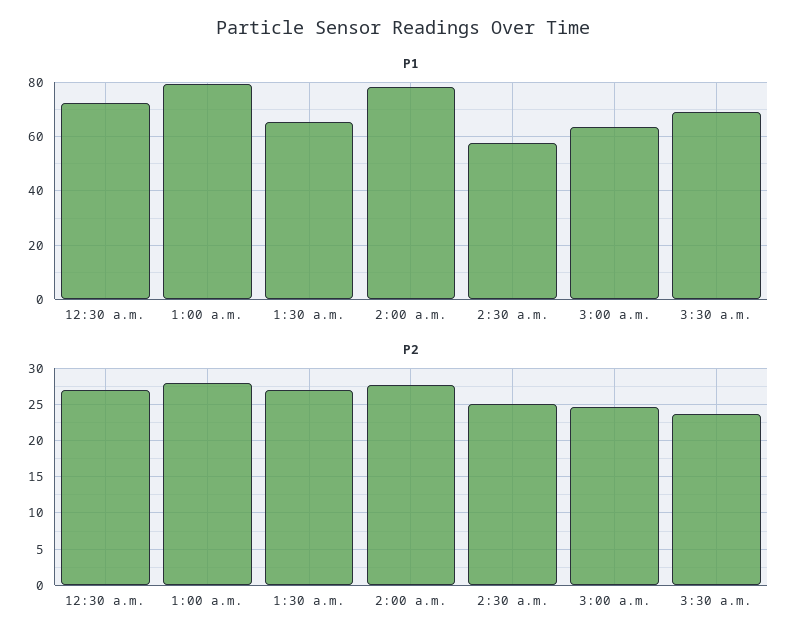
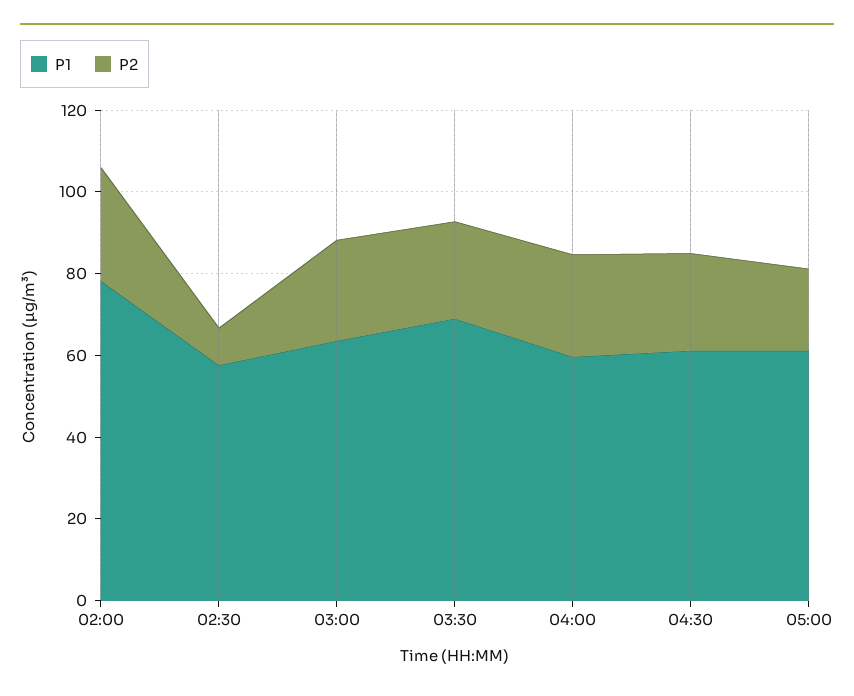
P1, 12:30 a.m.: 72.5 -> none
P1, 1:00 a.m.: 80 -> none
P1, 1:30 a.m.: 65 -> none
P2, 12:30 a.m.: 27 -> none
P2, 1:00 a.m.: 28 -> none
P2, 1:30 a.m.: 27 -> none
P2, 2:30 a.m.: 25 -> 10
P1, 04:00: none -> 60
P2, 04:00: none -> 25
P1, 04:30: none -> 60
P2, 04:30: none -> 25
P1, 05:00: none -> 60
P2, 05:00: none -> 20

